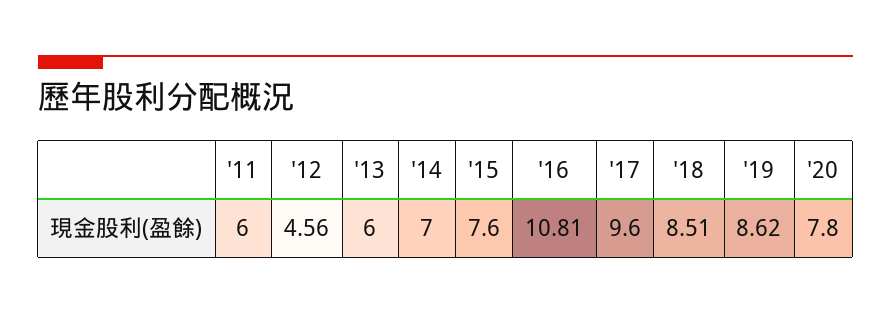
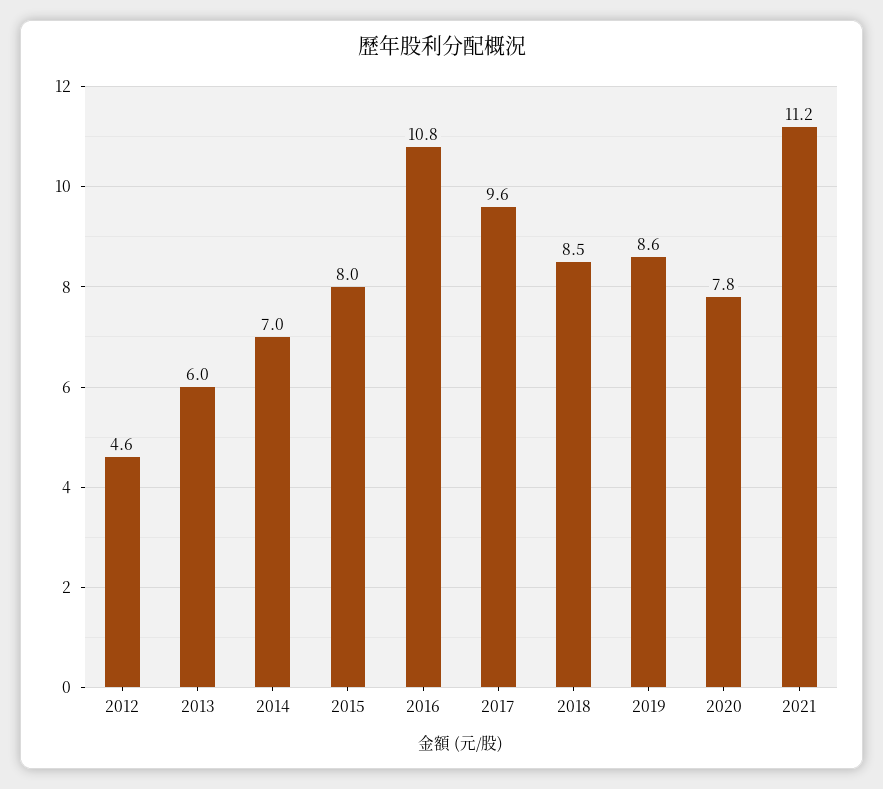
'11: 6 -> none
'15: 7.6 -> 8
2021: none -> 11.2

